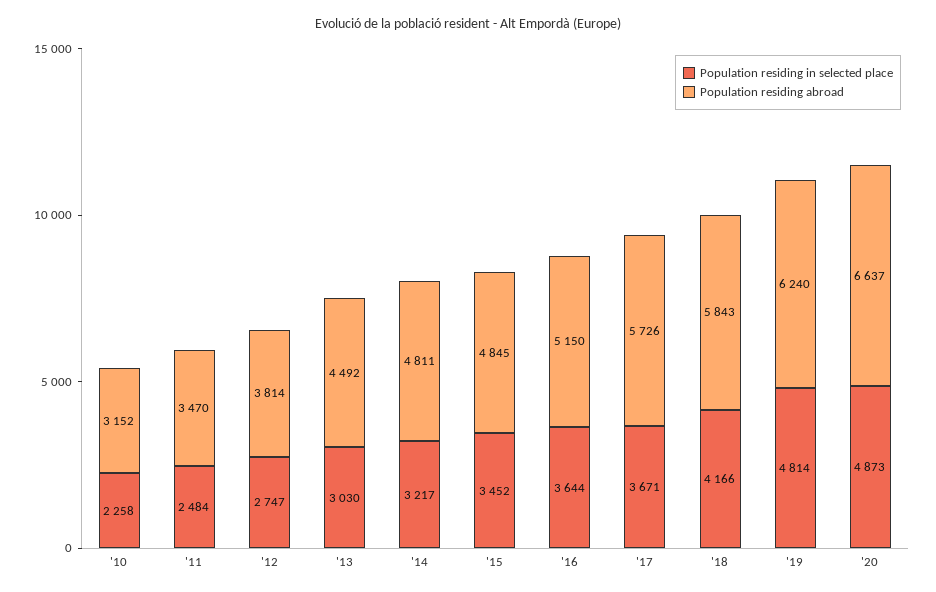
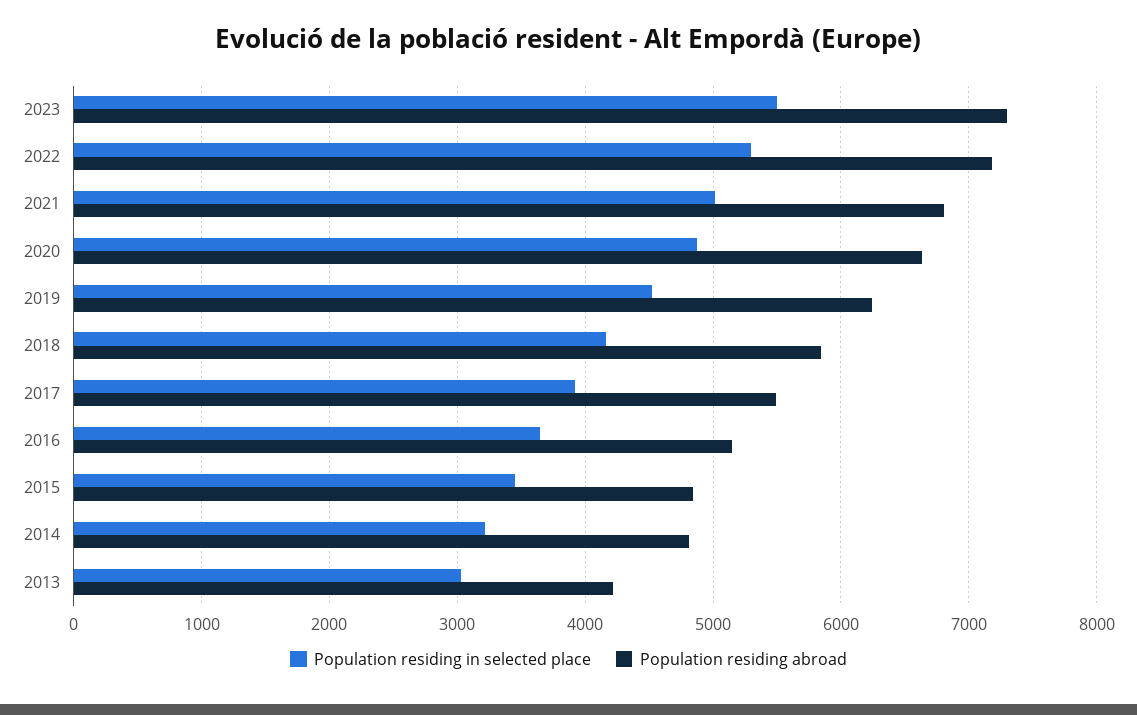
Population residing in selected place, '10: 2258 -> none
Population residing abroad, '10: 3152 -> none
Population residing in selected place, '11: 2484 -> none
Population residing abroad, '11: 3470 -> none
Population residing in selected place, '12: 2747 -> none
Population residing abroad, '12: 3814 -> none
Population residing abroad, '13: 4492 -> 4200
Population residing in selected place, '17: 3671 -> 3900
Population residing abroad, '17: 5726 -> 5500
Population residing in selected place, '19: 4814 -> 4500
Population residing in selected place, 2023: none -> 5500
Population residing abroad, 2023: none -> 7300
Population residing in selected place, 2022: none -> 5300
Population residing abroad, 2022: none -> 7200
Population residing in selected place, 2021: none -> 5000
Population residing abroad, 2021: none -> 6800

